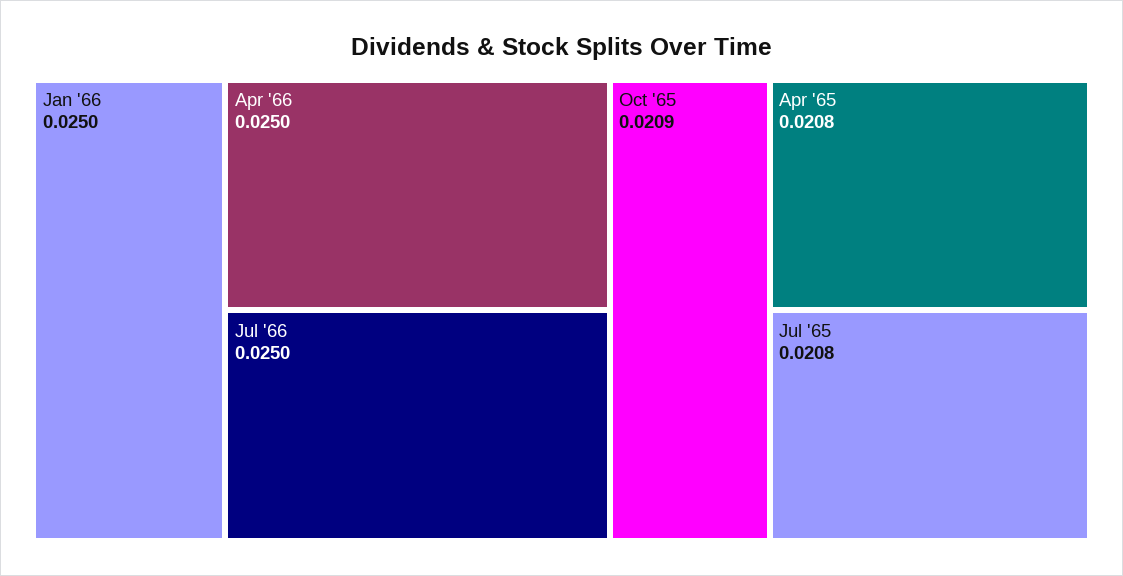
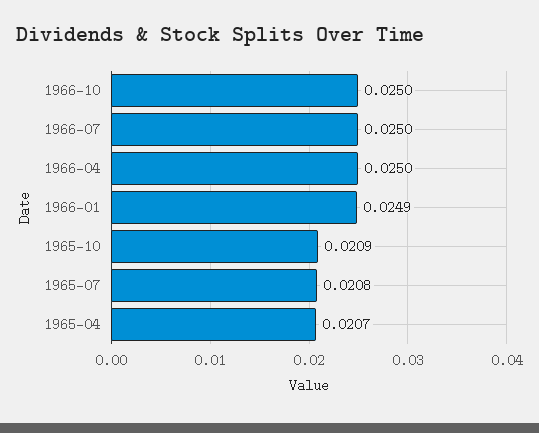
Jan '66: 0.025 -> 0.0249
Apr '65: 0.0208 -> 0.0207
1966-10: none -> 0.025

